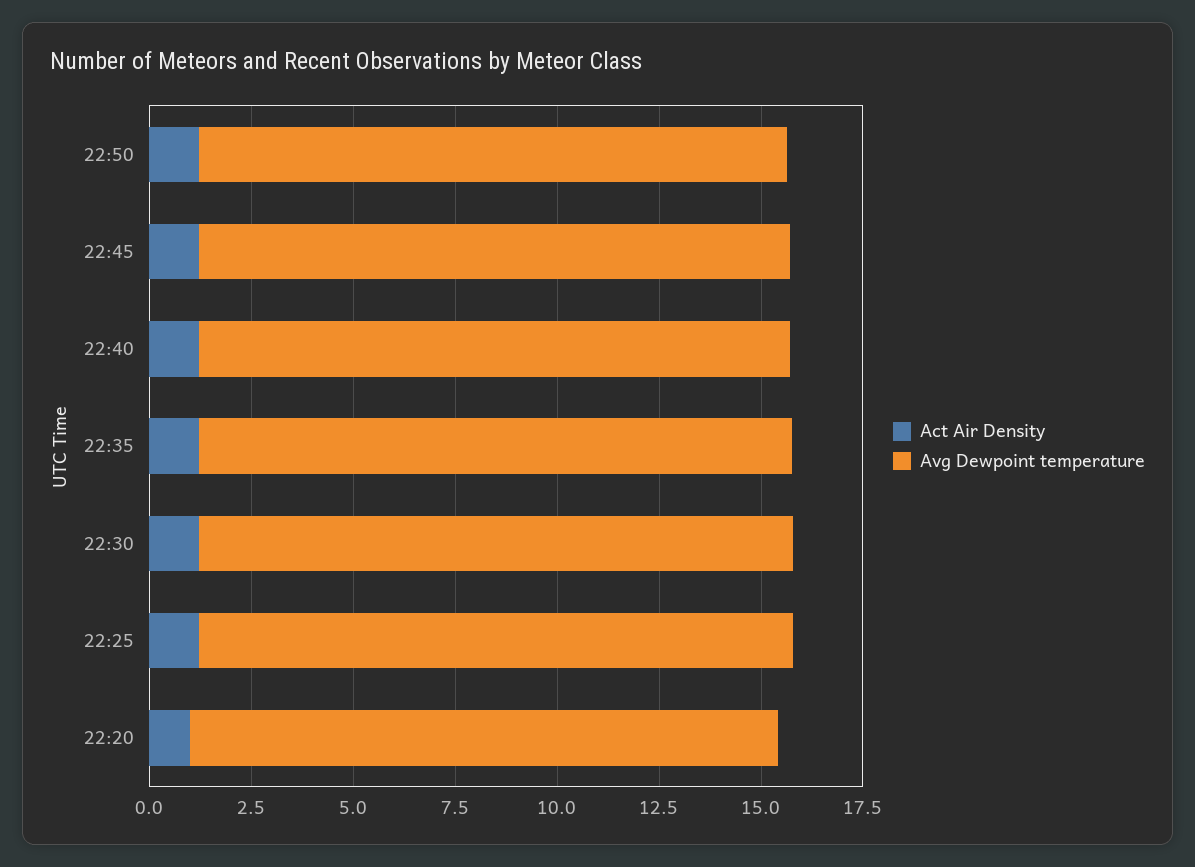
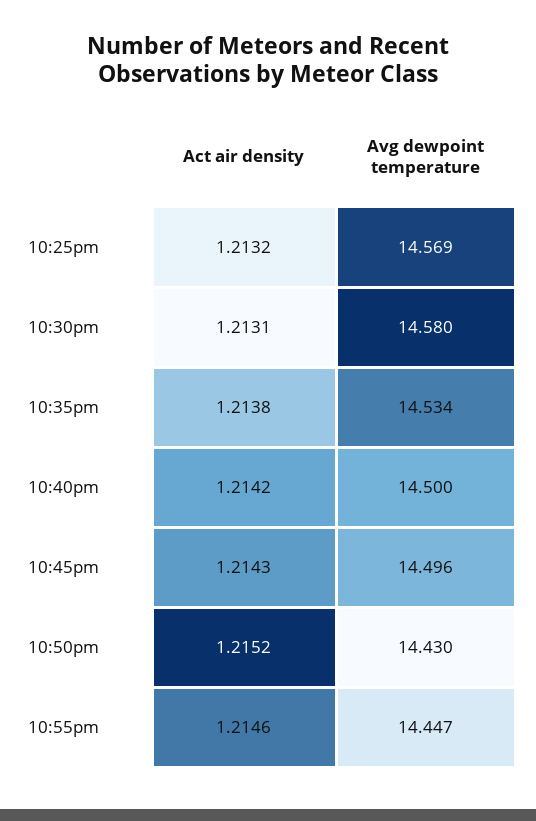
Act Air Density, 22:20: 1 -> none
Avg Dewpoint temperature, 22:20: 14.5 -> none
Act Air Density, 10:55pm: none -> 1.2146
Avg Dewpoint temperature, 10:55pm: none -> 14.447

